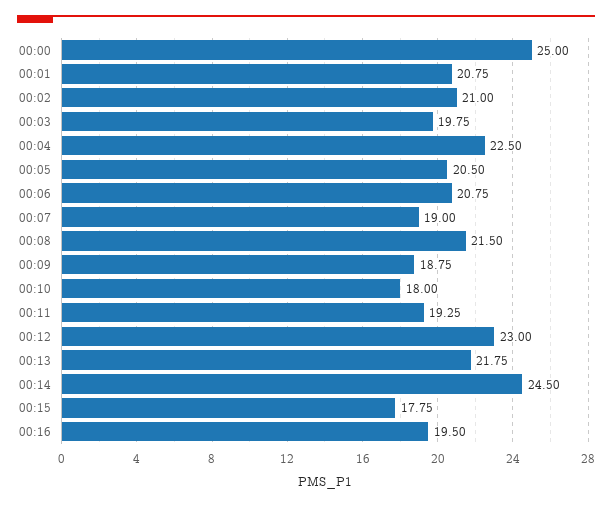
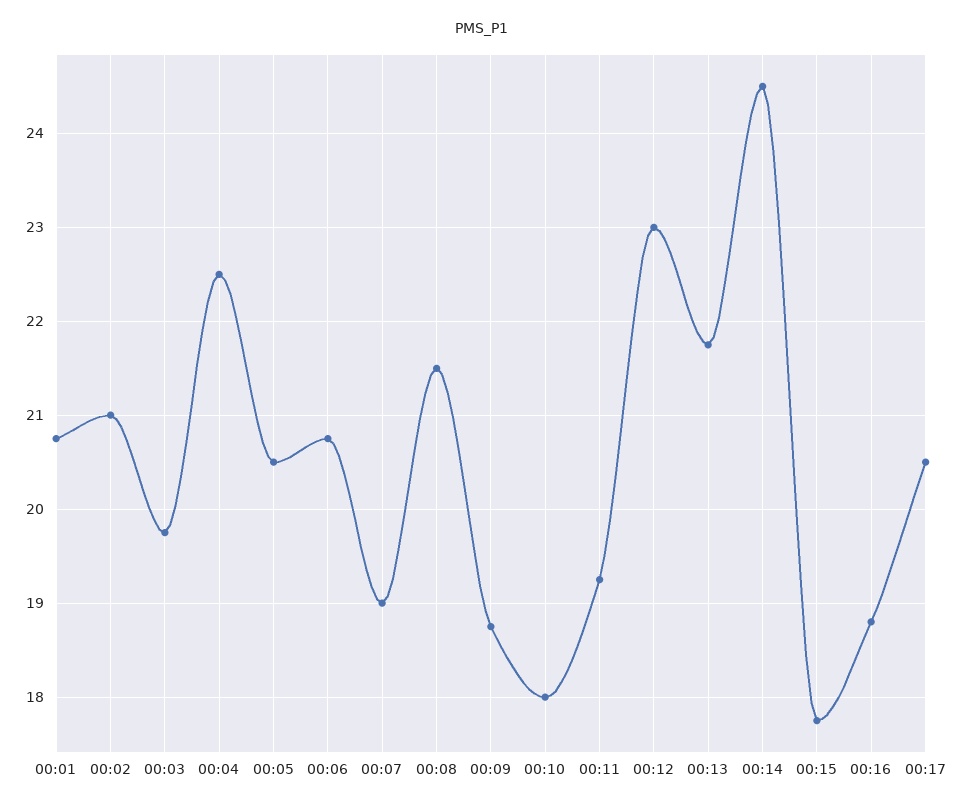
00:00: 25 -> none
00:16: 19.5 -> 18.8
00:17: none -> 20.5

